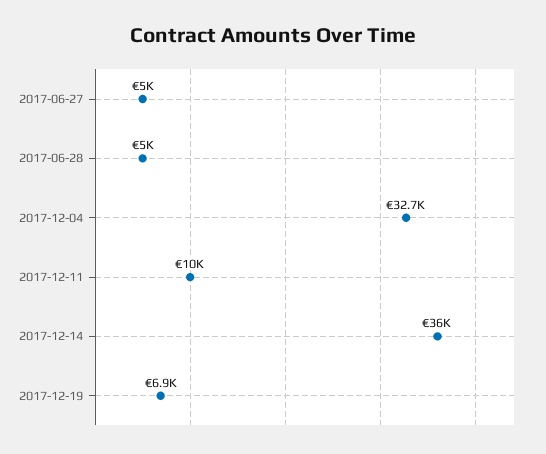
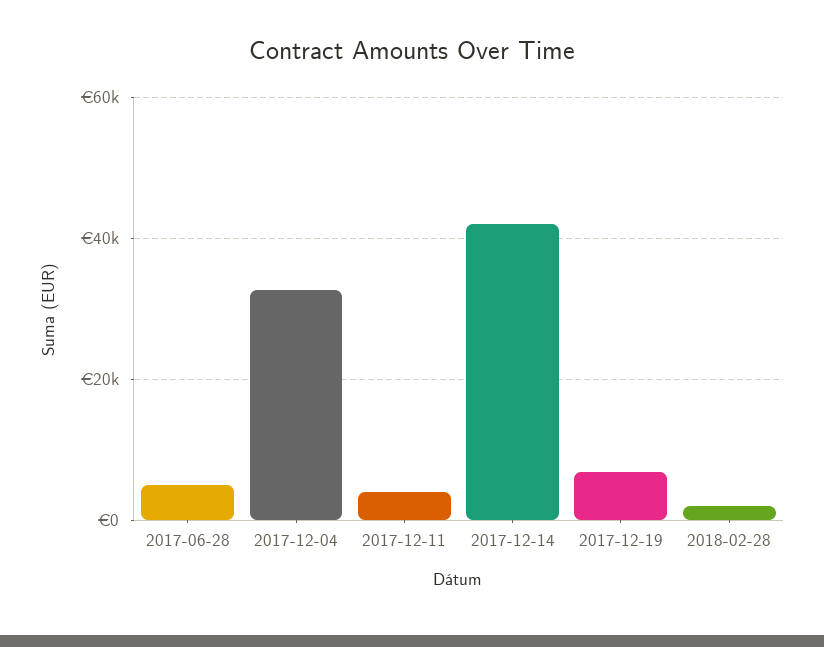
2017-06-27: 5000 -> none
2017-12-11: 10000 -> 4000
2017-12-14: 36000 -> 42000
2018-02-28: none -> 2000

